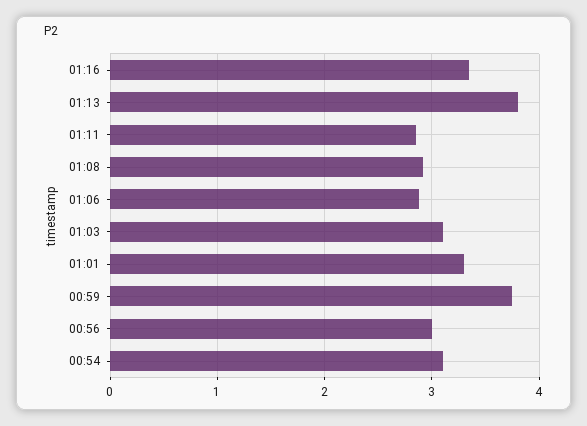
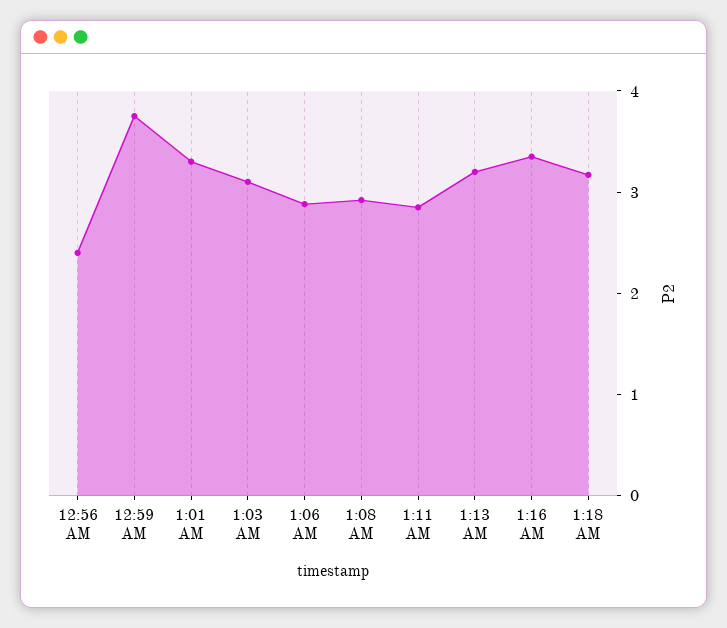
01:13: 3.8 -> 3.2
00:56: 3 -> 2.4
00:54: 3.1 -> none
1:18 AM: none -> 3.2

